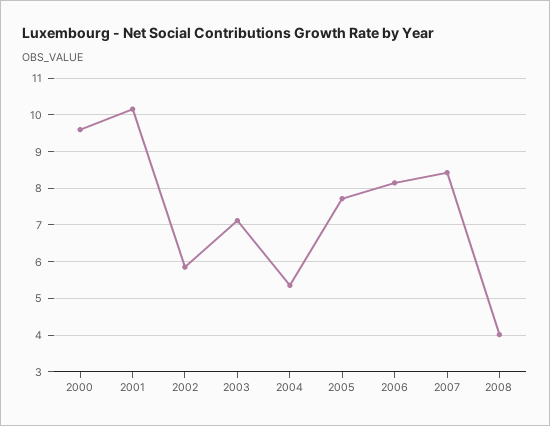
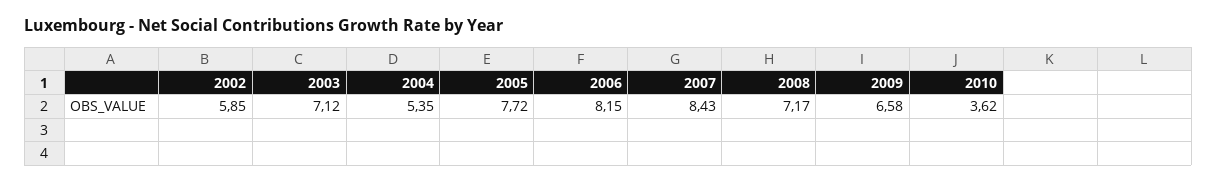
2000: 9.6 -> none
2001: 10.2 -> none
2008: 4 -> 7.17
2009: none -> 6.58
2010: none -> 3.62

